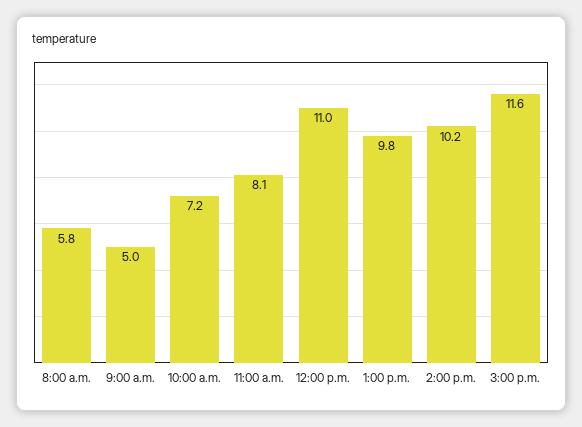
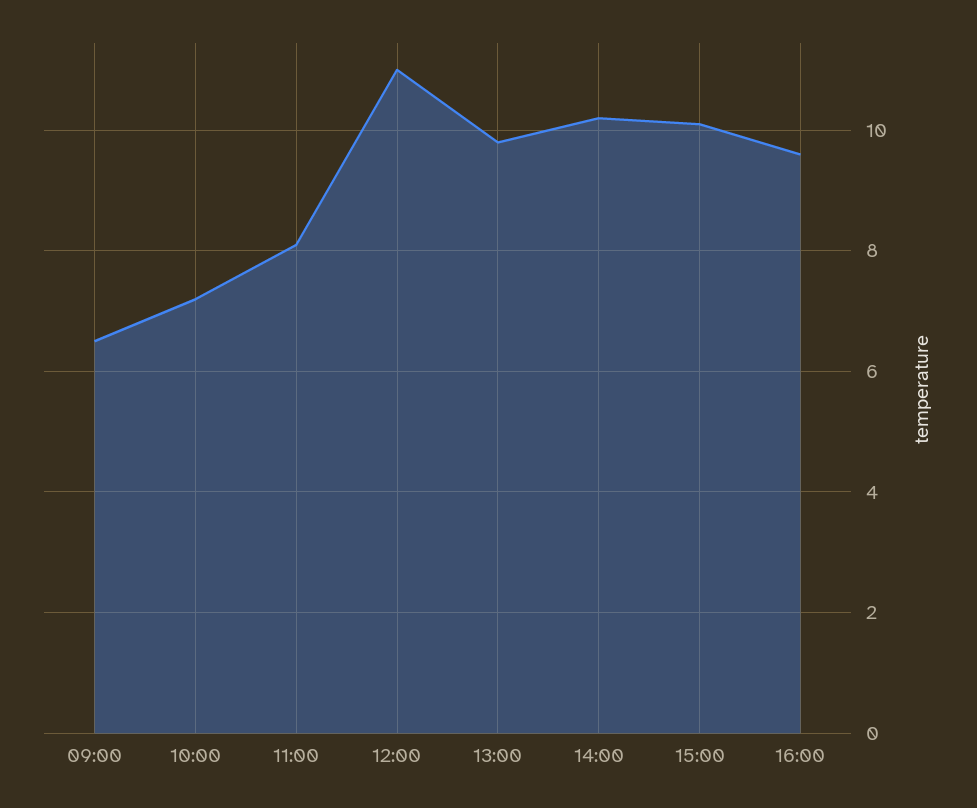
8:00 a.m.: 5.8 -> none
9:00 a.m.: 5 -> 6.5
3:00 p.m.: 11.6 -> 10
16:00: none -> 9.5

